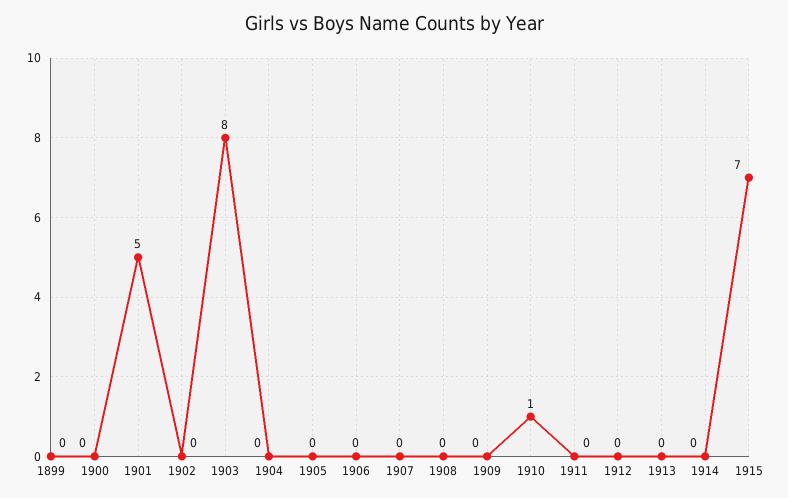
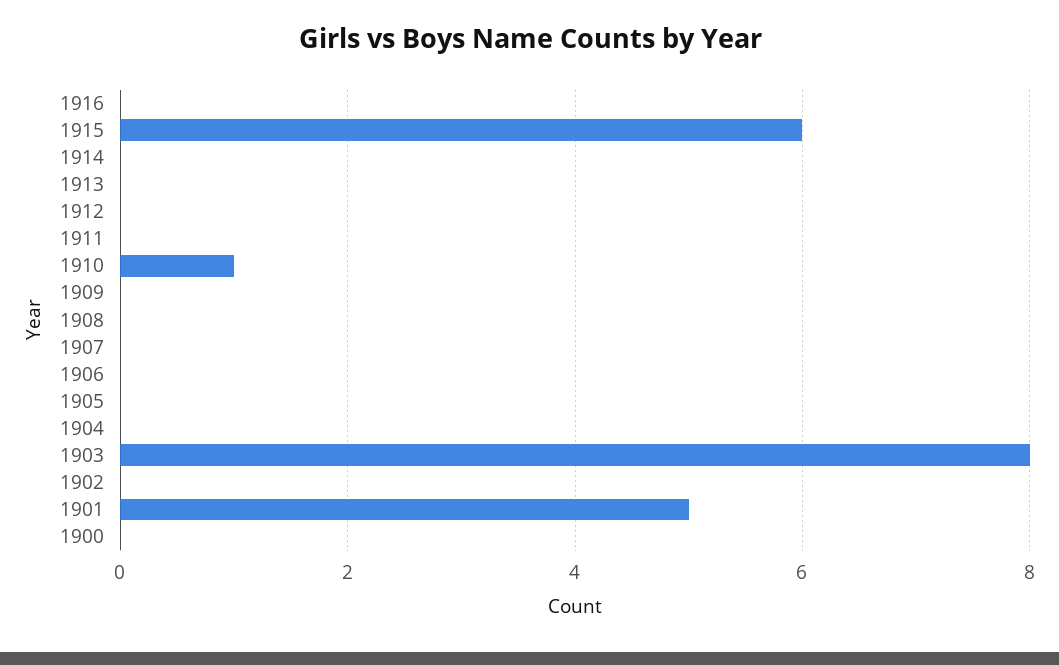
1899: 0 -> none
1915: 7 -> 6
1916: none -> 0

